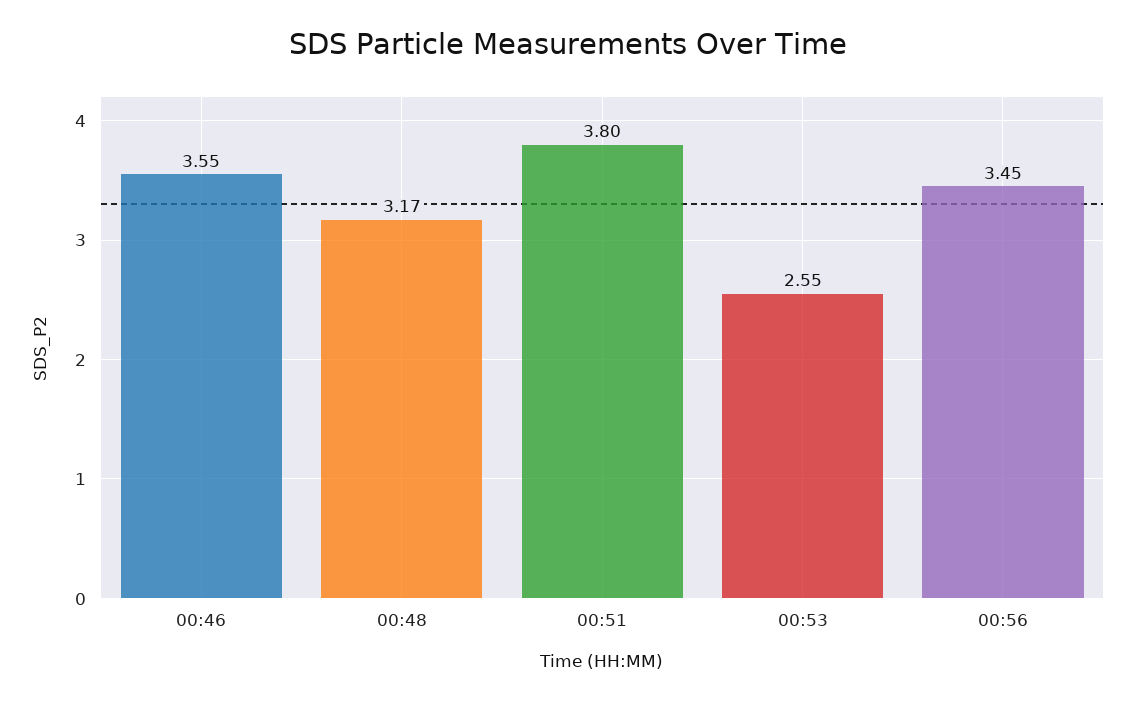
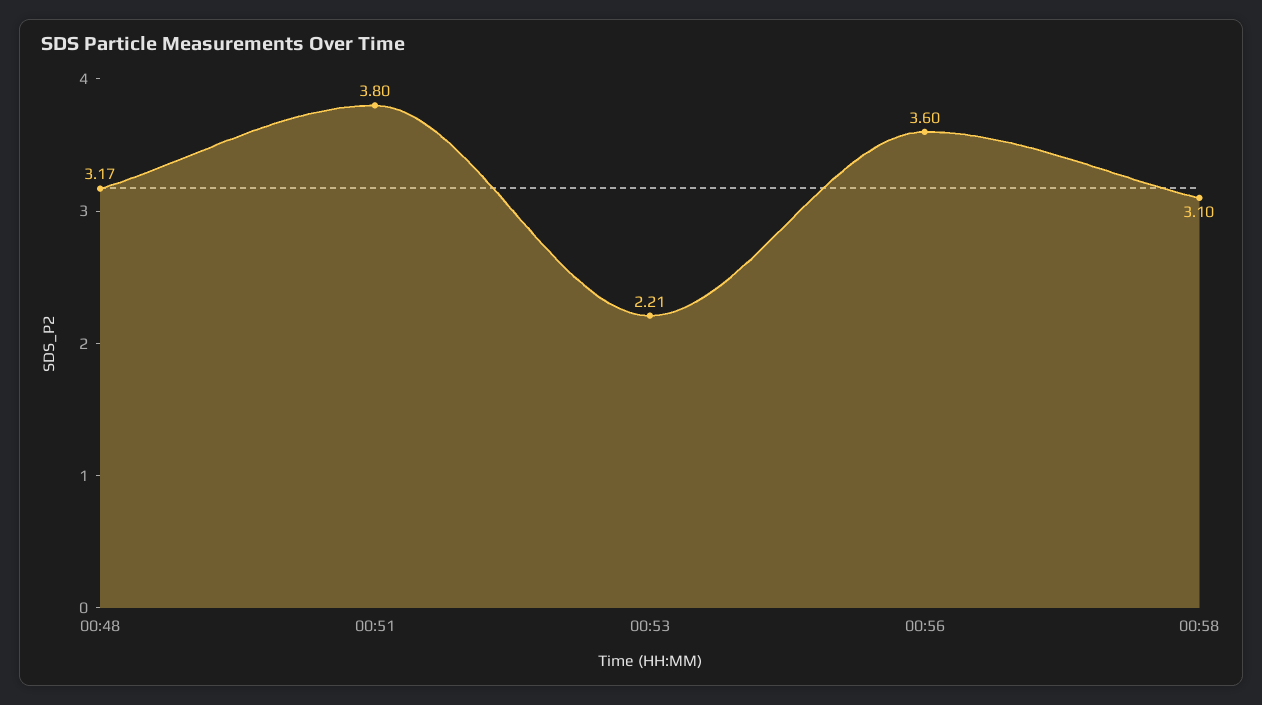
00:46: 3.55 -> none
00:53: 2.55 -> 2.21
00:56: 3.45 -> 3.6
00:58: none -> 3.1

